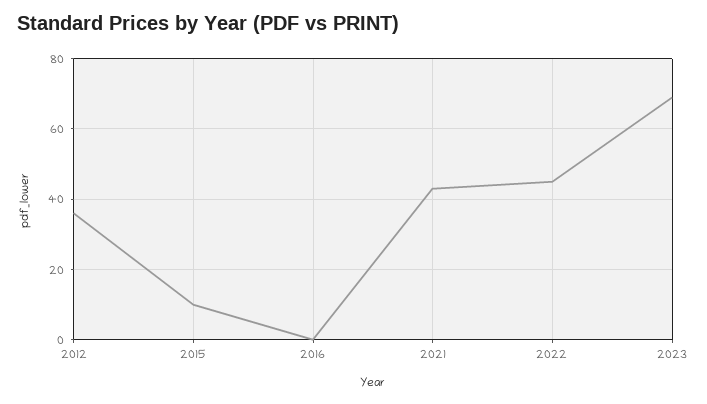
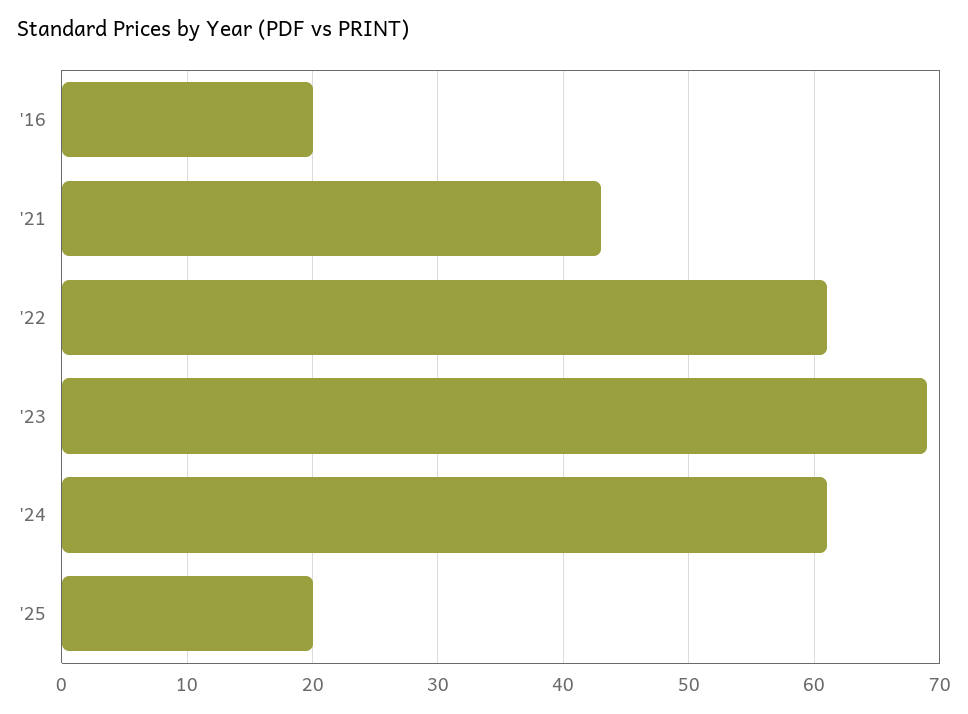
2012: 35 -> none
2015: 10 -> none
2016: 0 -> 20
2022: 45 -> 61
'24: none -> 61
'25: none -> 20

